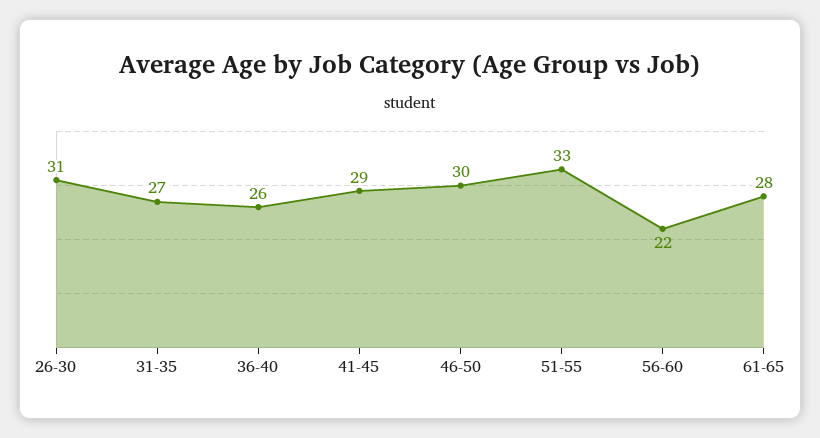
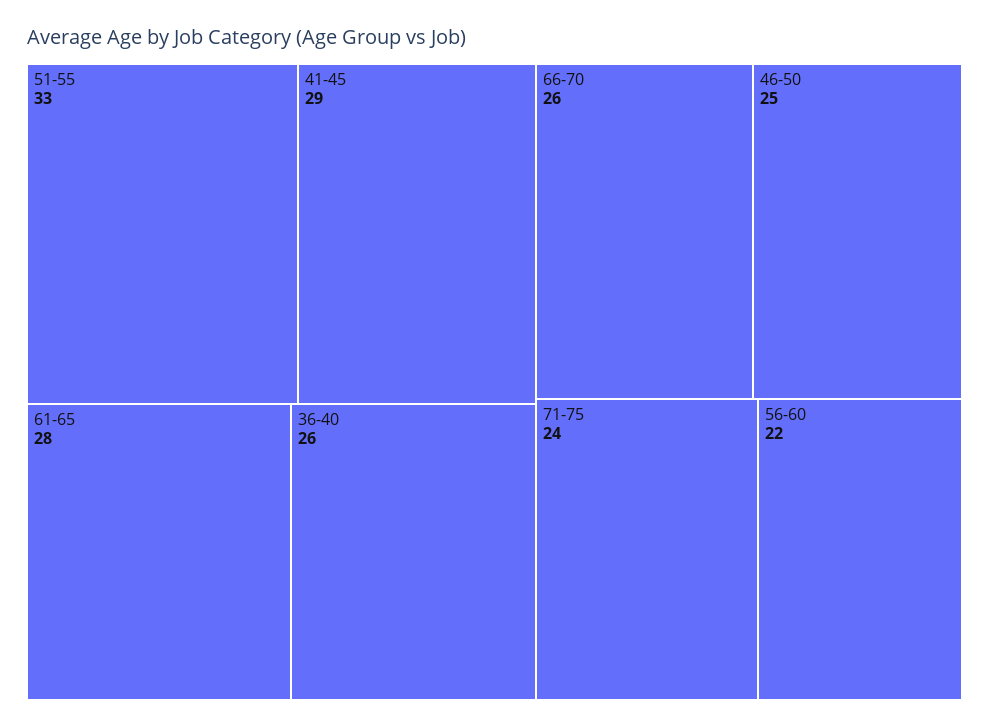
26-30: 31 -> none
31-35: 27 -> none
46-50: 30 -> 25
66-70: none -> 26
71-75: none -> 24

